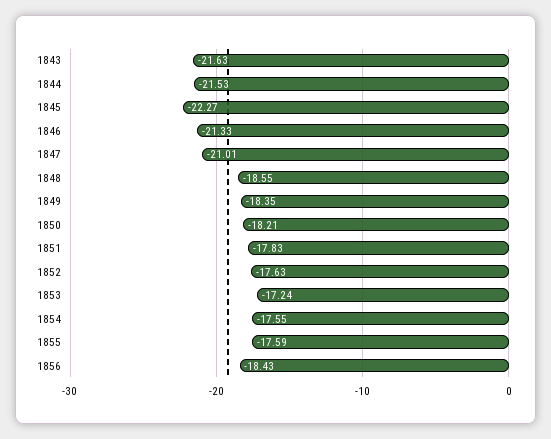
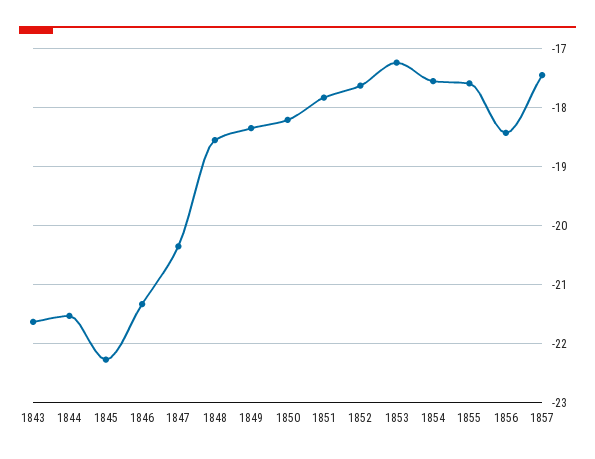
1847: -21.01 -> -20.4
1857: none -> -17.4

